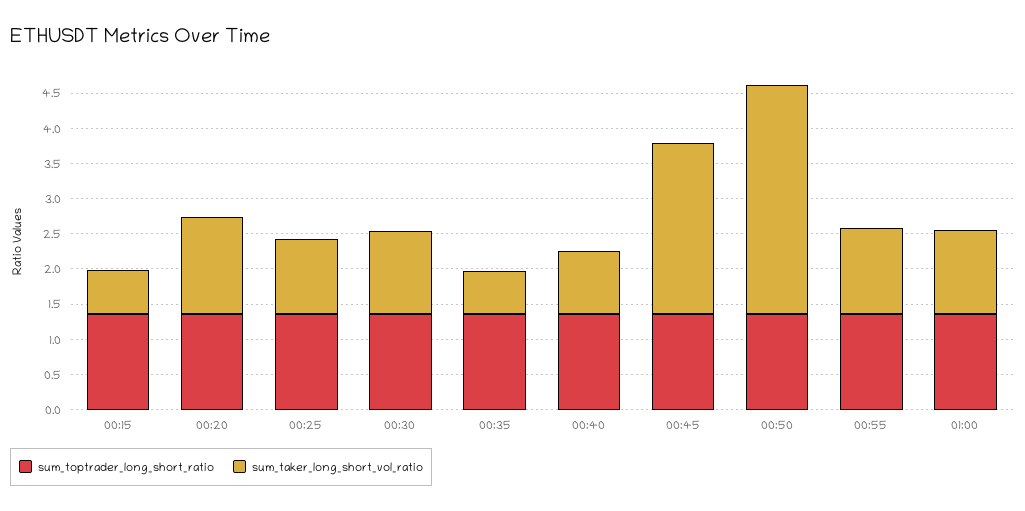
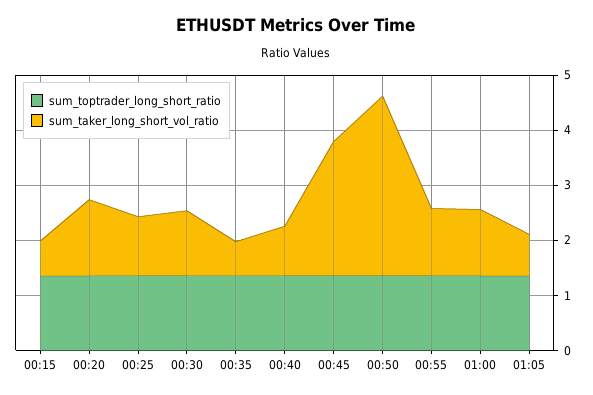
sum_toptrader_long_short_ratio, 01:05: none -> 1.4
sum_taker_long_short_vol_ratio, 01:05: none -> 0.8

